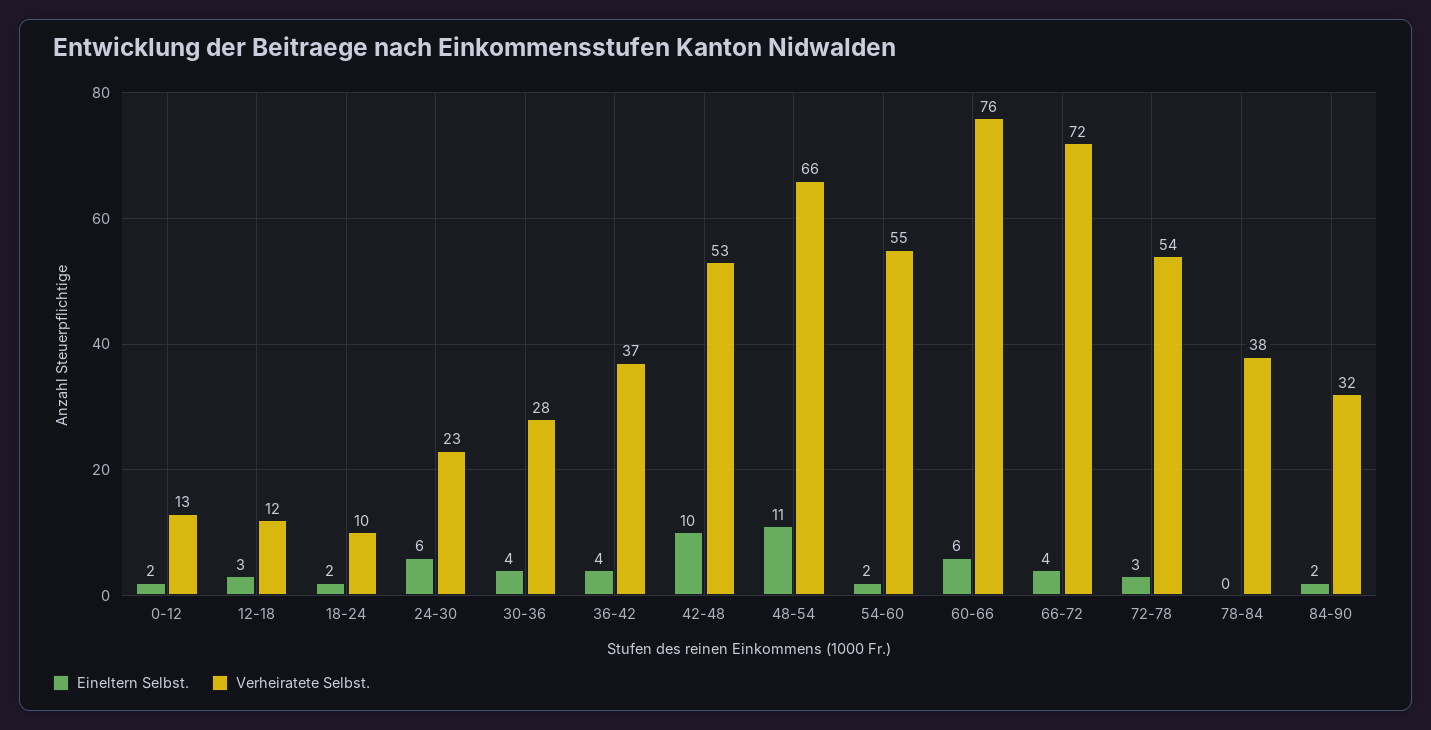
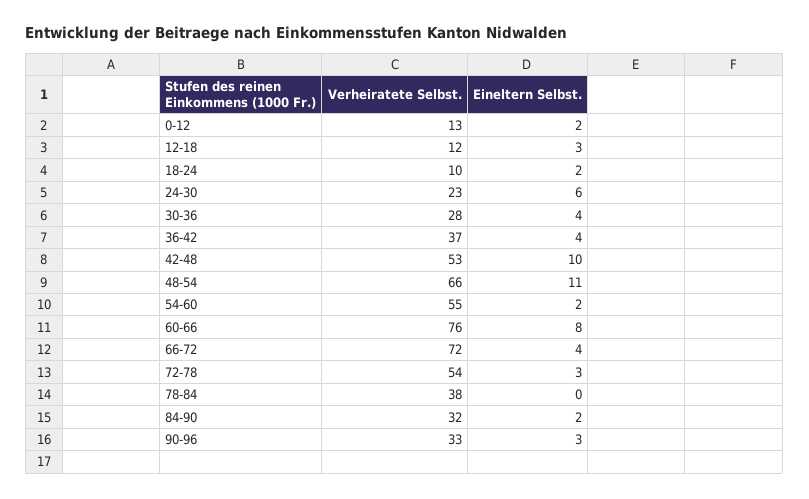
Eineltern Selbst., 60-66: 6 -> 8
Verheiratete Selbst., 90-96: none -> 33
Eineltern Selbst., 90-96: none -> 3

